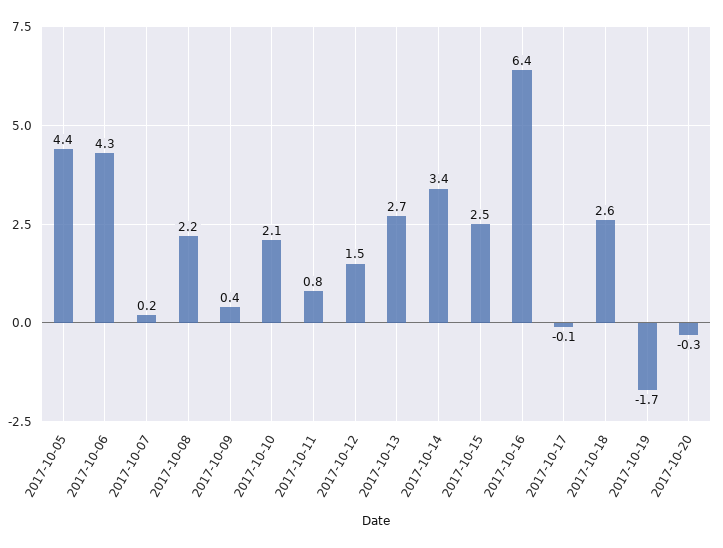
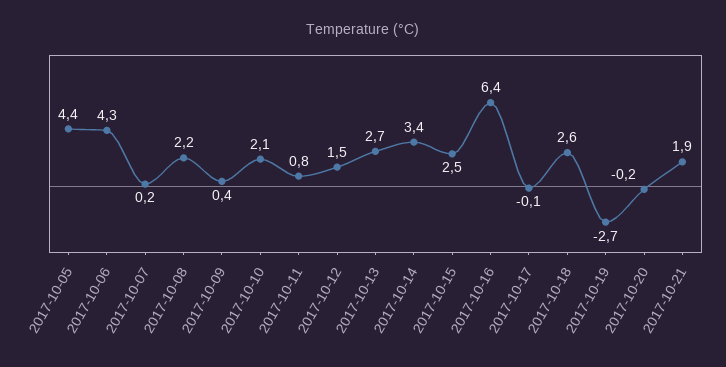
2017-10-19: -1.7 -> -2.7
2017-10-20: -0.3 -> -0.2
2017-10-21: none -> 1.9

